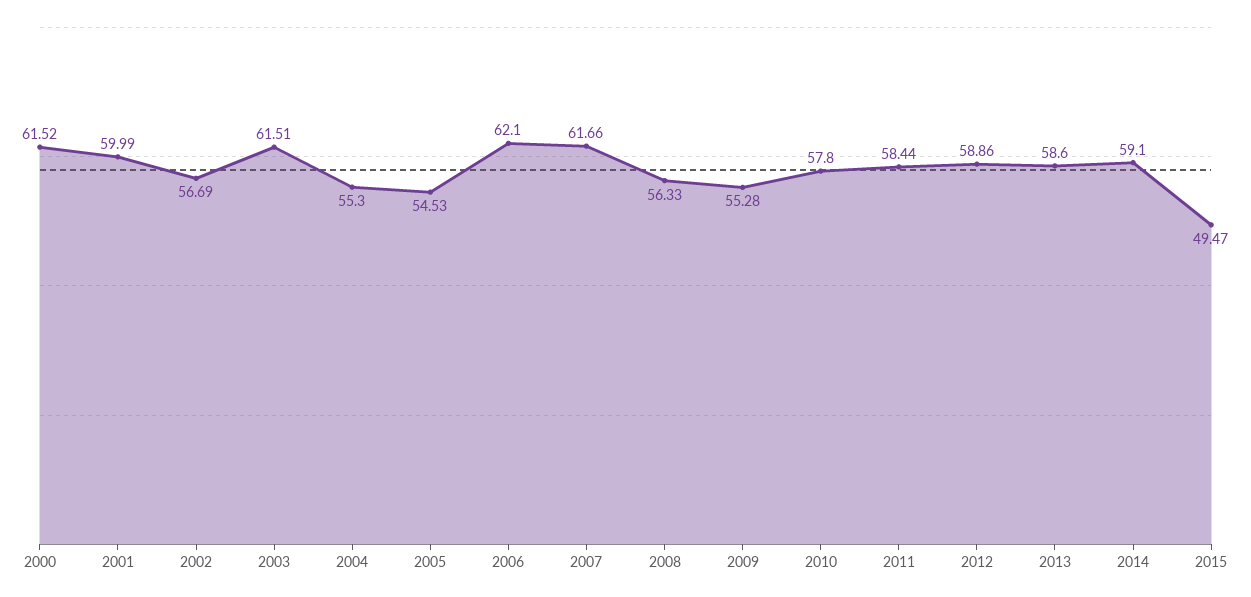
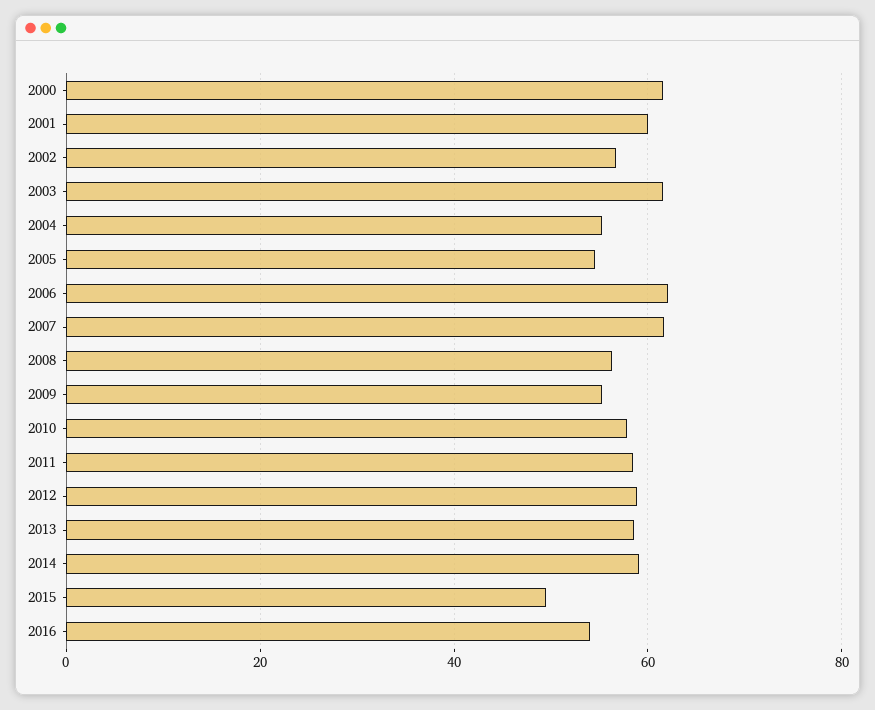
2016: none -> 54

